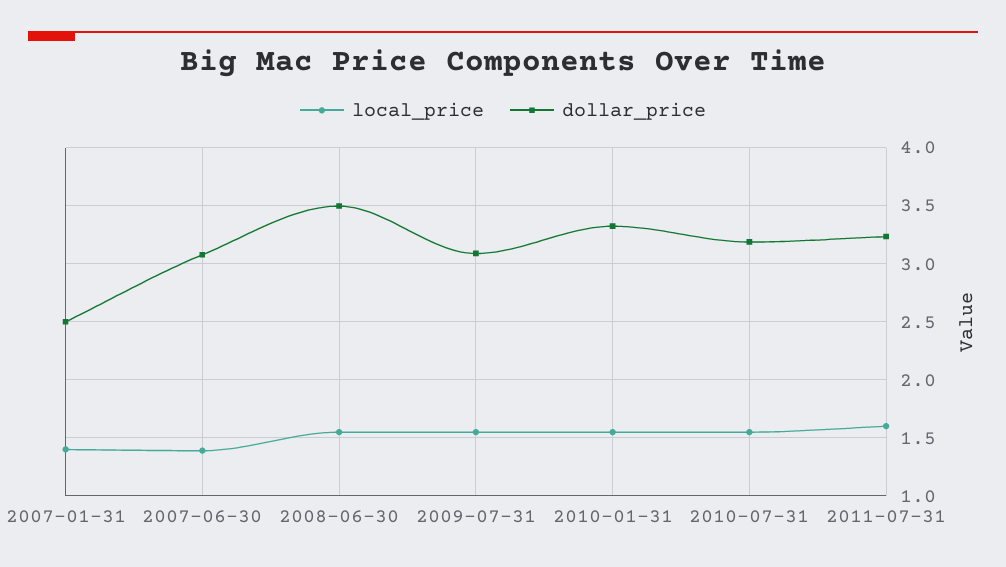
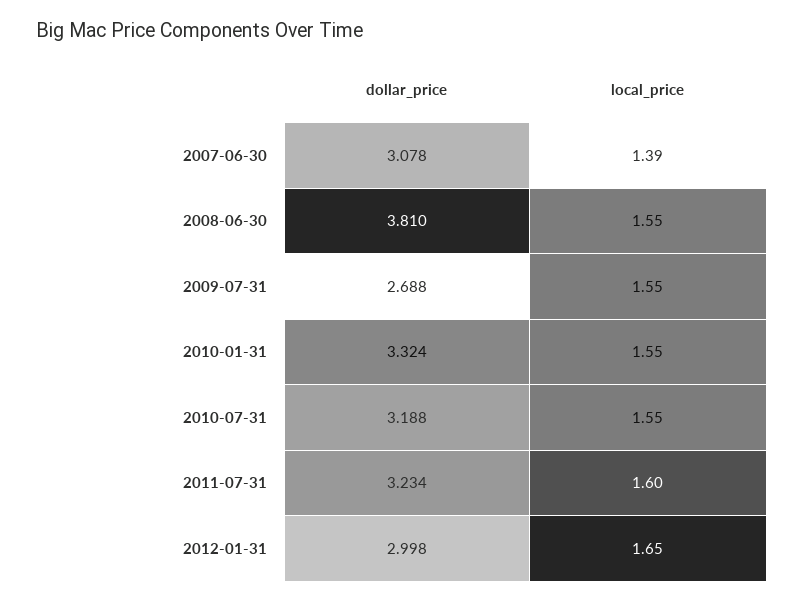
local_price, 2007-01-31: 1.4 -> none
dollar_price, 2007-01-31: 2.5 -> none
dollar_price, 2008-06-30: 3.5 -> 3.81
dollar_price, 2009-07-31: 3.1 -> 2.688
dollar_price, 2012-01-31: none -> 2.998
local_price, 2012-01-31: none -> 1.65

